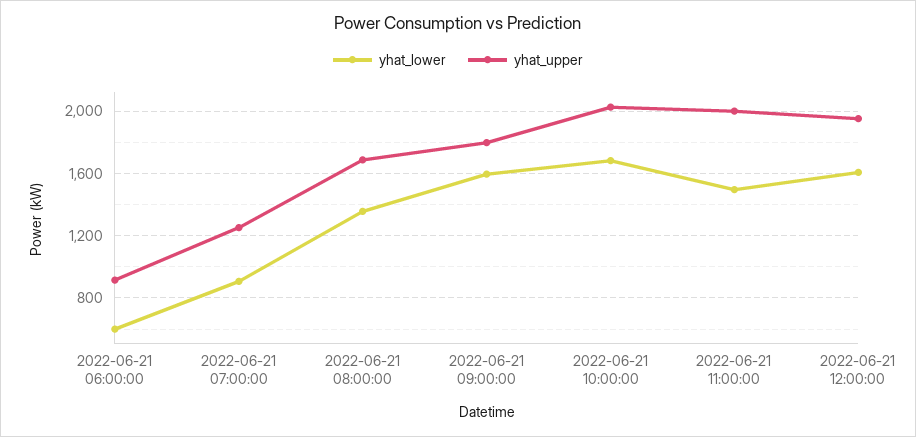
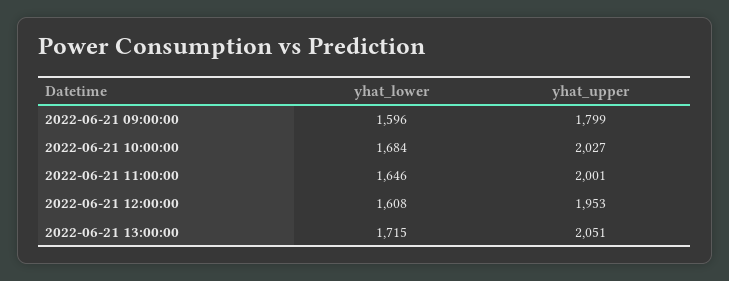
yhat_lower, 2022-06-21 06:00:00: 600 -> none
yhat_upper, 2022-06-21 06:00:00: 900 -> none
yhat_lower, 2022-06-21 07:00:00: 900 -> none
yhat_upper, 2022-06-21 07:00:00: 1250 -> none
yhat_lower, 2022-06-21 08:00:00: 1350 -> none
yhat_upper, 2022-06-21 08:00:00: 1700 -> none
yhat_lower, 2022-06-21 11:00:00: 1500 -> 1646
yhat_lower, 2022-06-21 13:00:00: none -> 1715
yhat_upper, 2022-06-21 13:00:00: none -> 2051

